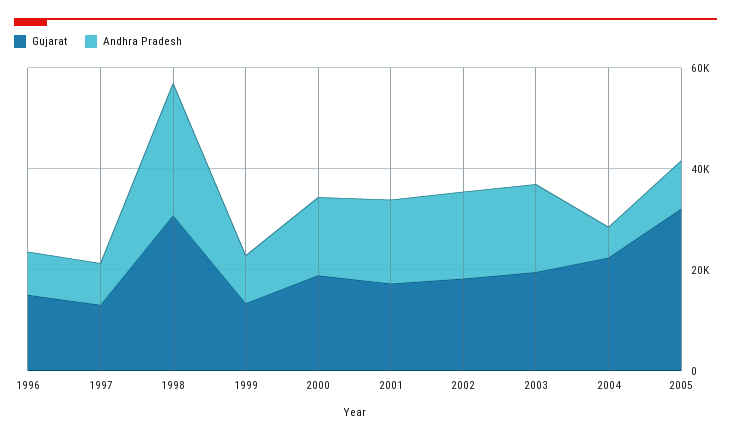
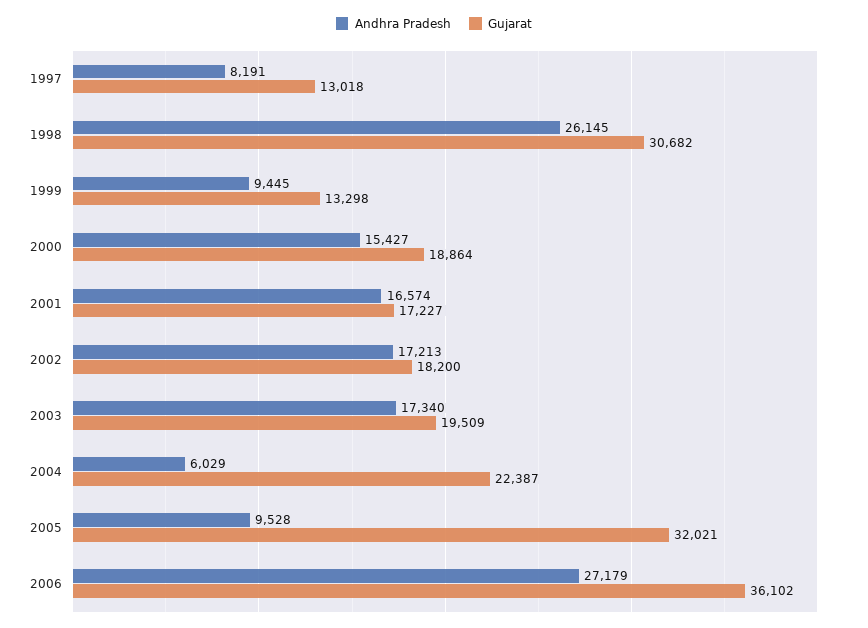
Gujarat, 1996: 15000 -> none
Andhra Pradesh, 1996: 10000 -> none
Andhra Pradesh, 2006: none -> 27179
Gujarat, 2006: none -> 36102

